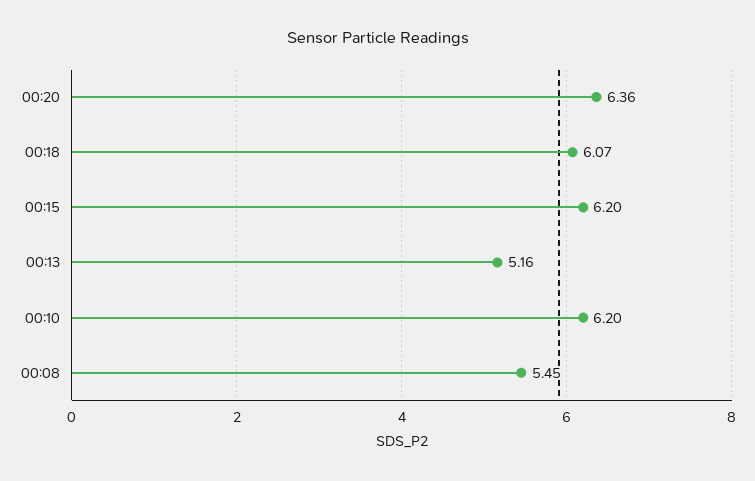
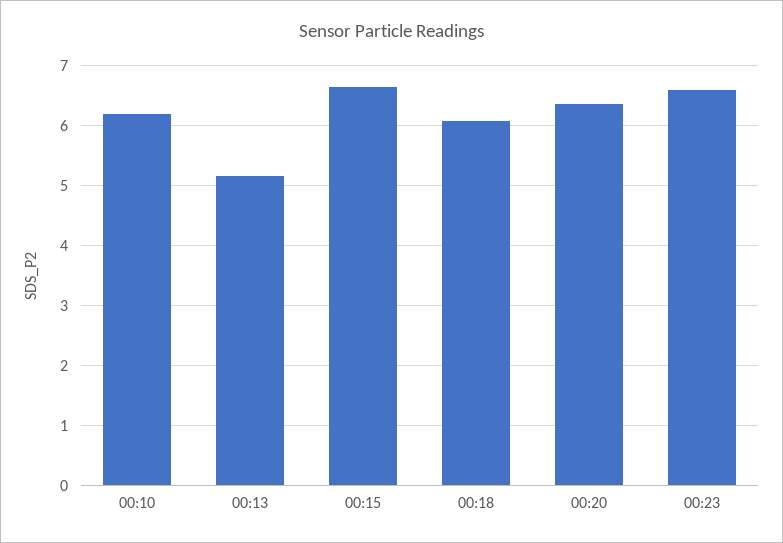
00:15: 6.2 -> 6.6
00:08: 5.45 -> none
00:23: none -> 6.6

